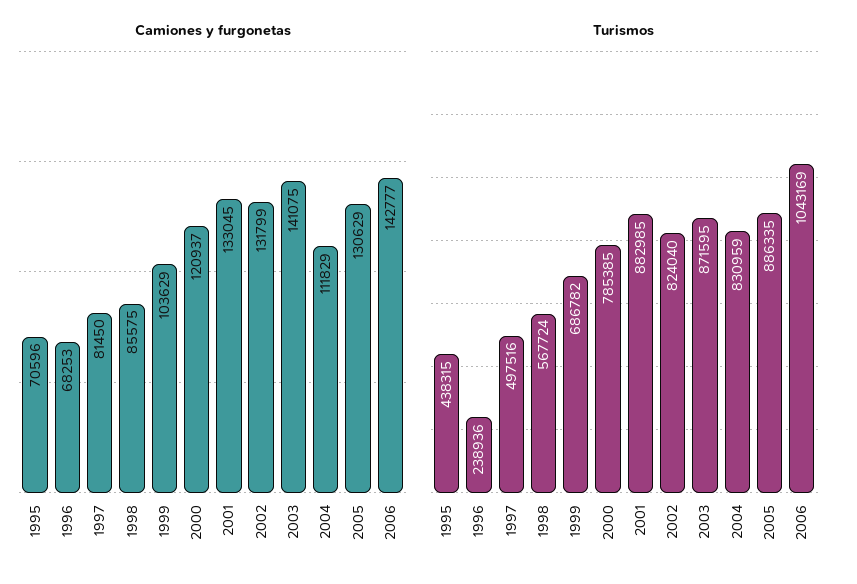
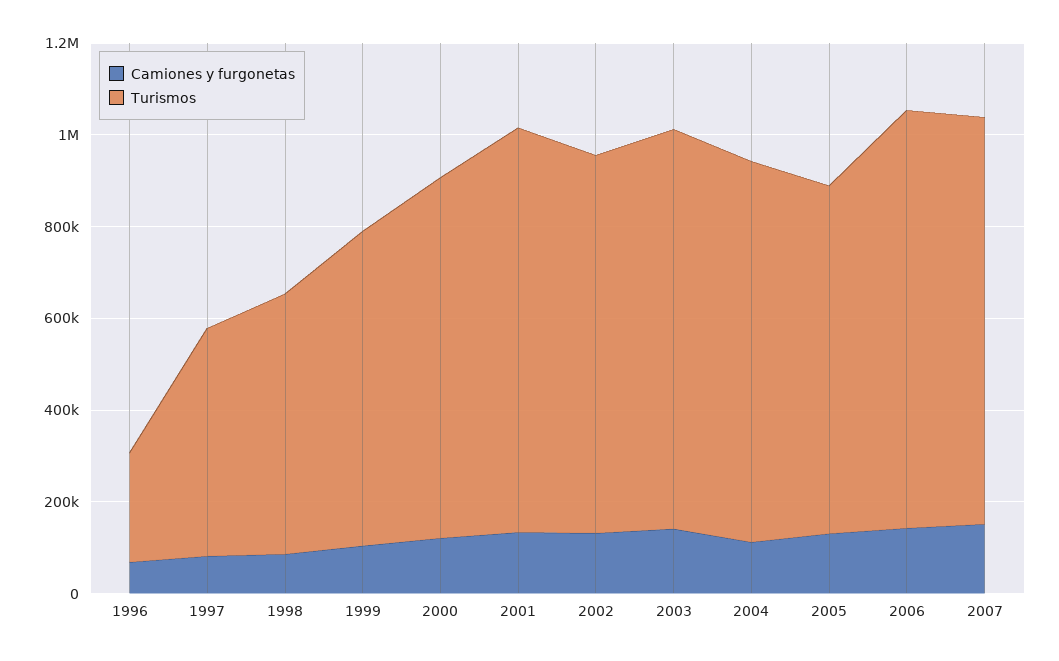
Camiones y furgonetas, 1995: 70596 -> none
Turismos, 1995: 438315 -> none
Turismos, 2005: 886335 -> 750000
Turismos, 2006: 1043169 -> 900000
Camiones y furgonetas, 2007: none -> 150000
Turismos, 2007: none -> 900000

